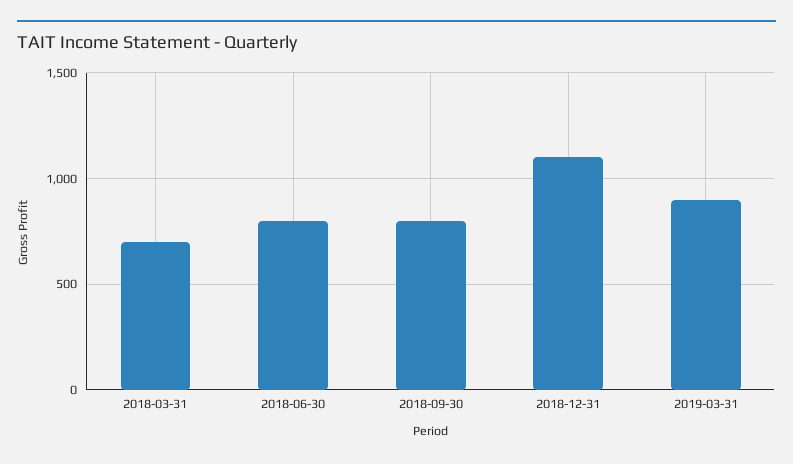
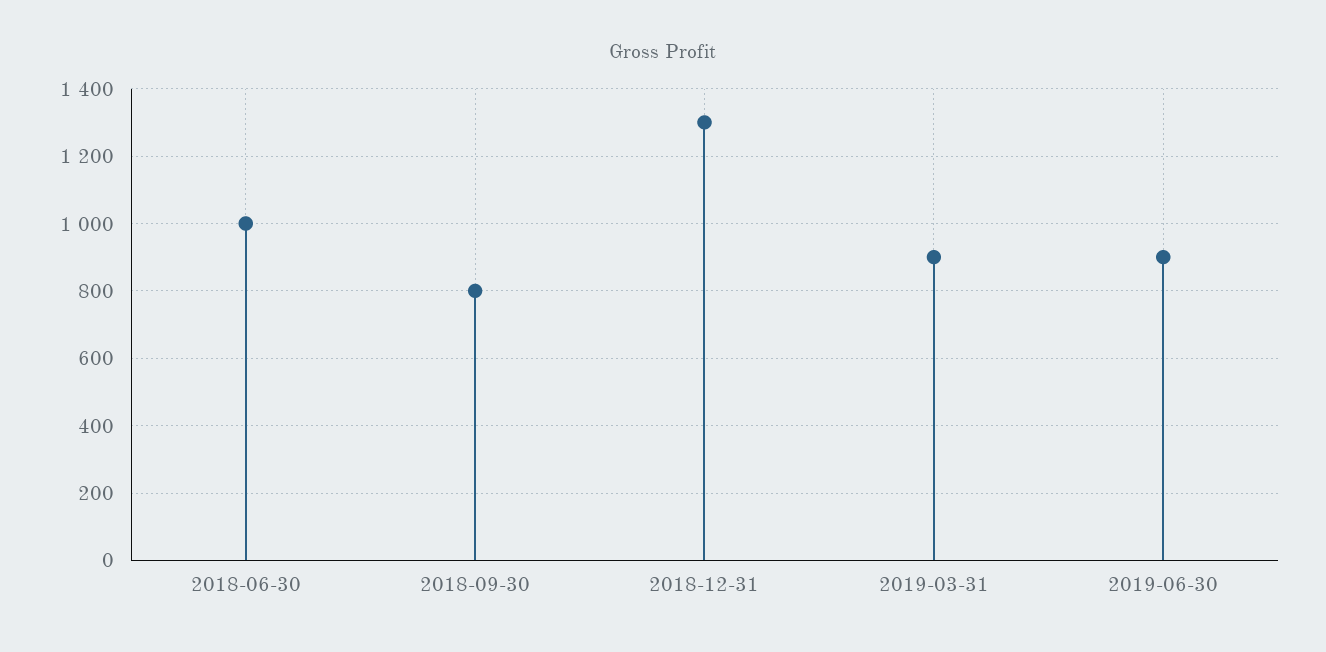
2018-03-31: 700 -> none
2018-06-30: 800 -> 1000
2018-12-31: 1100 -> 1300
2019-06-30: none -> 900

